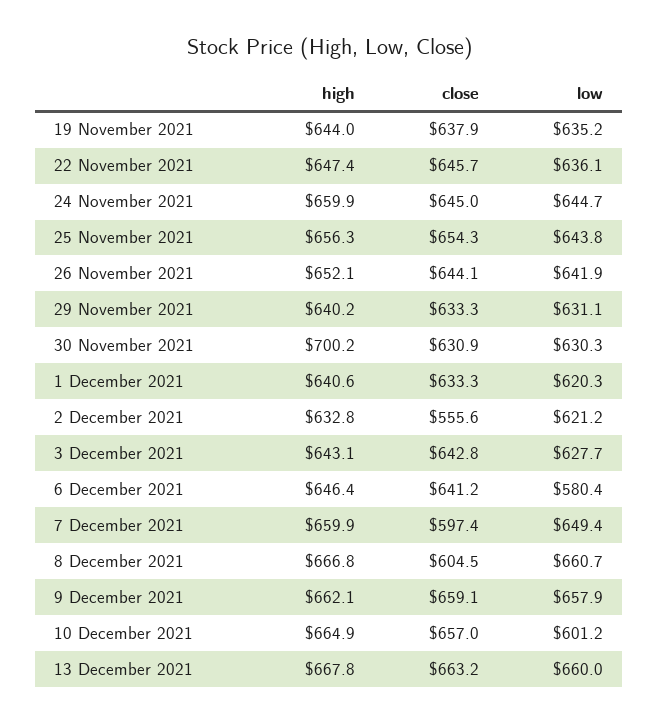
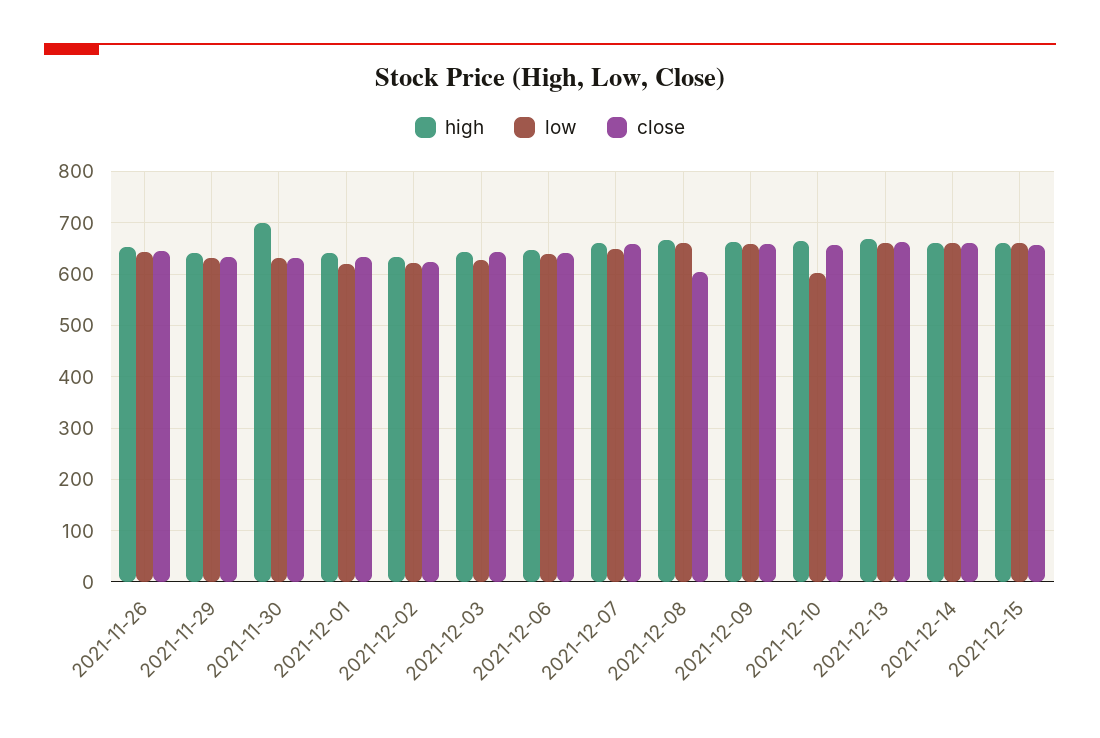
high, 19 November 2021: 644 -> none
close, 19 November 2021: 637.9 -> none
low, 19 November 2021: 635.2 -> none
high, 22 November 2021: 647.4 -> none
close, 22 November 2021: 645.7 -> none
low, 22 November 2021: 636.1 -> none
high, 24 November 2021: 659.9 -> none
close, 24 November 2021: 645 -> none
low, 24 November 2021: 644.7 -> none
high, 25 November 2021: 656.3 -> none
close, 25 November 2021: 654.3 -> none
low, 25 November 2021: 643.8 -> none
close, 2 December 2021: 555.6 -> 620
low, 6 December 2021: 580.4 -> 640
close, 7 December 2021: 597.4 -> 660
high, 2021-12-14: none -> 660
low, 2021-12-14: none -> 660
close, 2021-12-14: none -> 660
high, 2021-12-15: none -> 660
low, 2021-12-15: none -> 660
close, 2021-12-15: none -> 660

